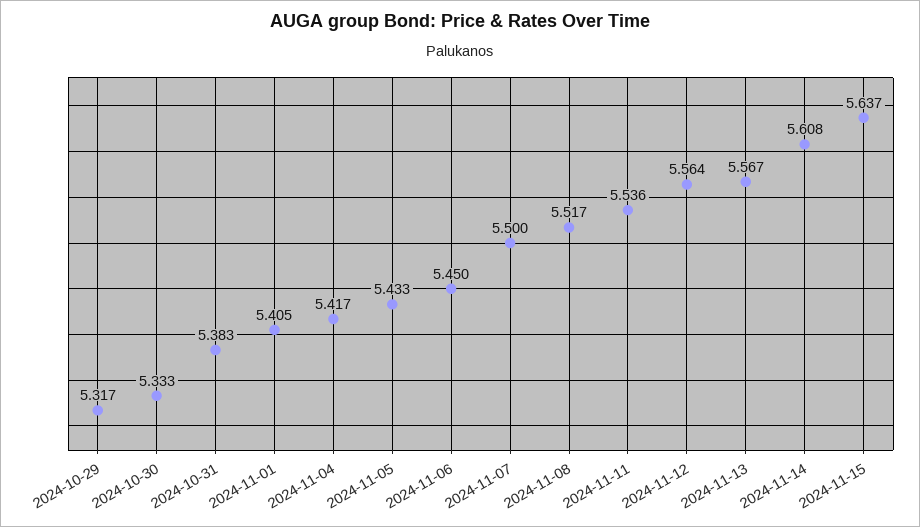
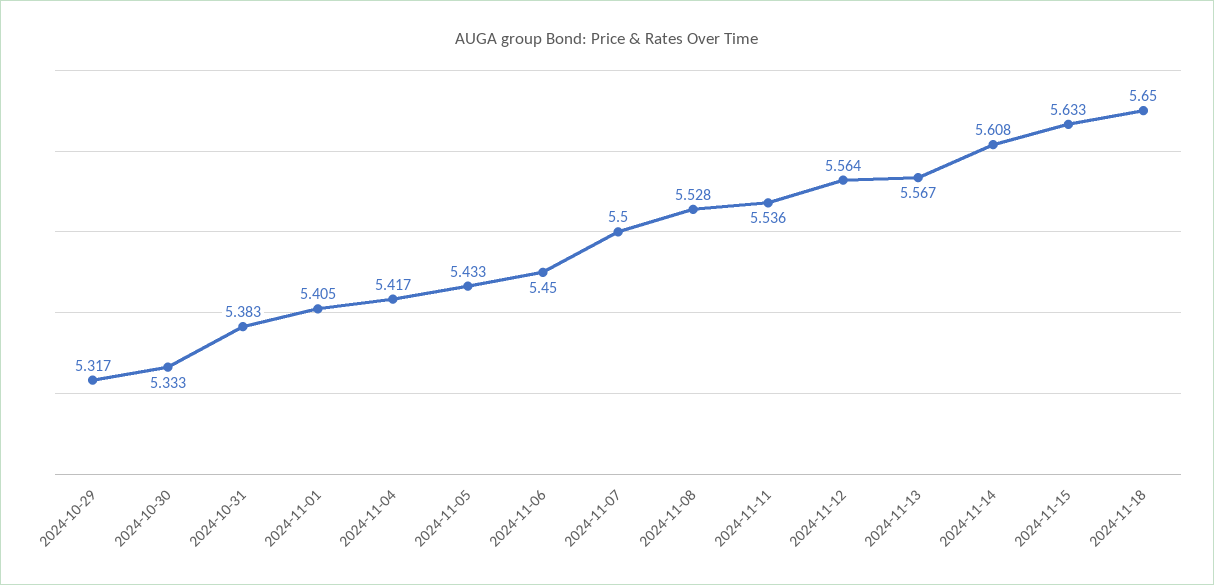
2024-11-08: 5.517 -> 5.528
2024-11-15: 5.637 -> 5.633
2024-11-18: none -> 5.65

